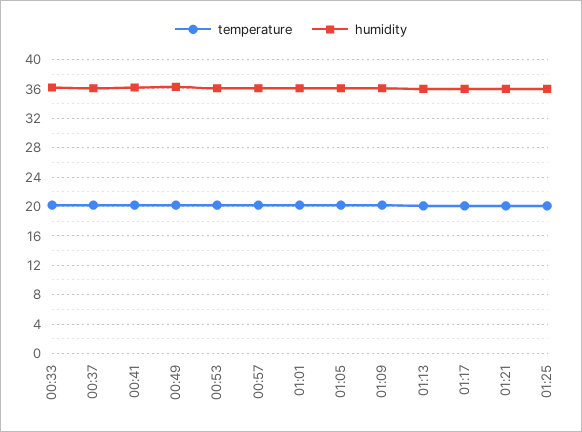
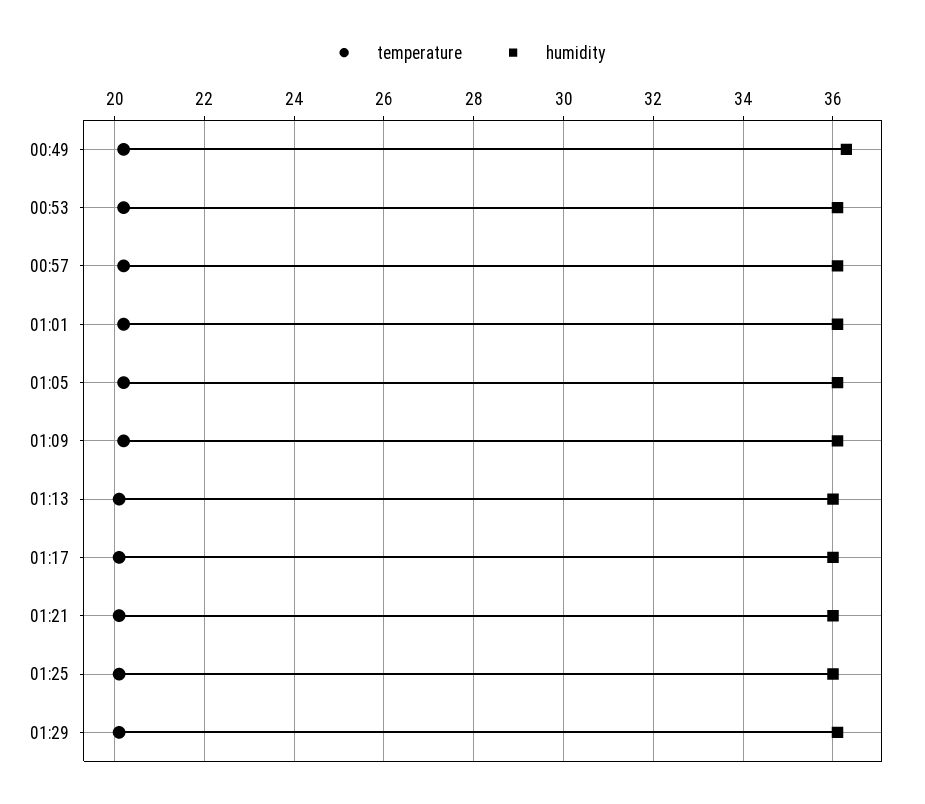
temperature, 00:33: 20 -> none
humidity, 00:33: 36 -> none
temperature, 00:37: 20 -> none
humidity, 00:37: 36 -> none
temperature, 00:41: 20 -> none
humidity, 00:41: 36 -> none
temperature, 01:29: none -> 20
humidity, 01:29: none -> 36

